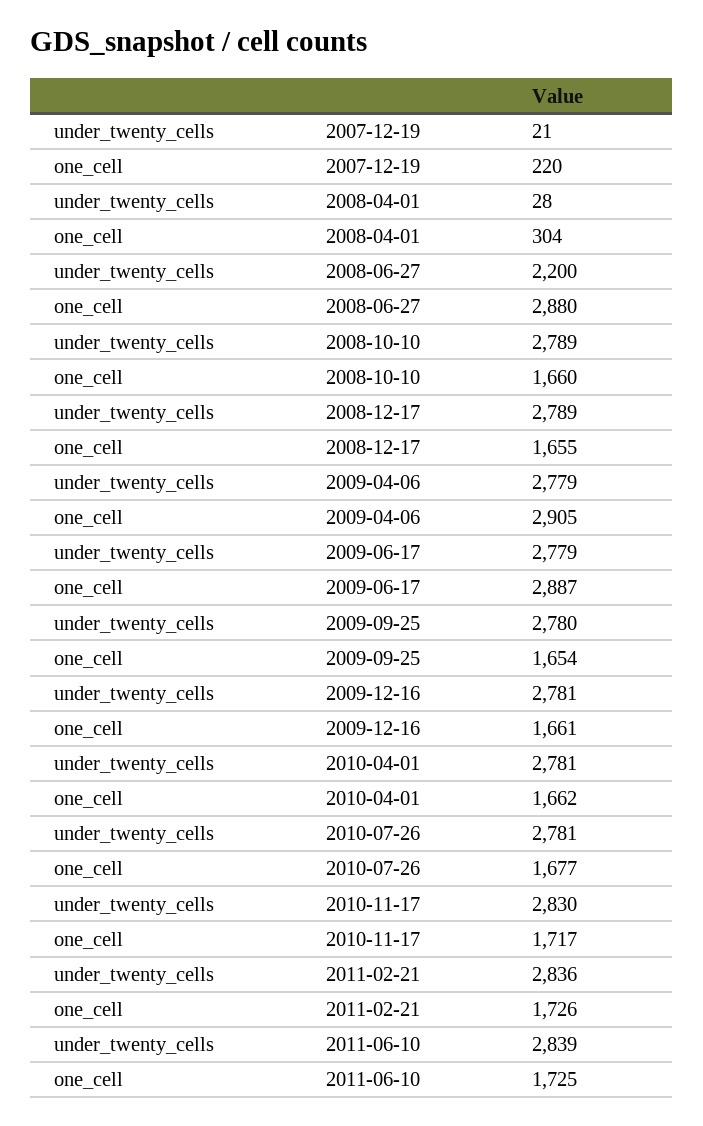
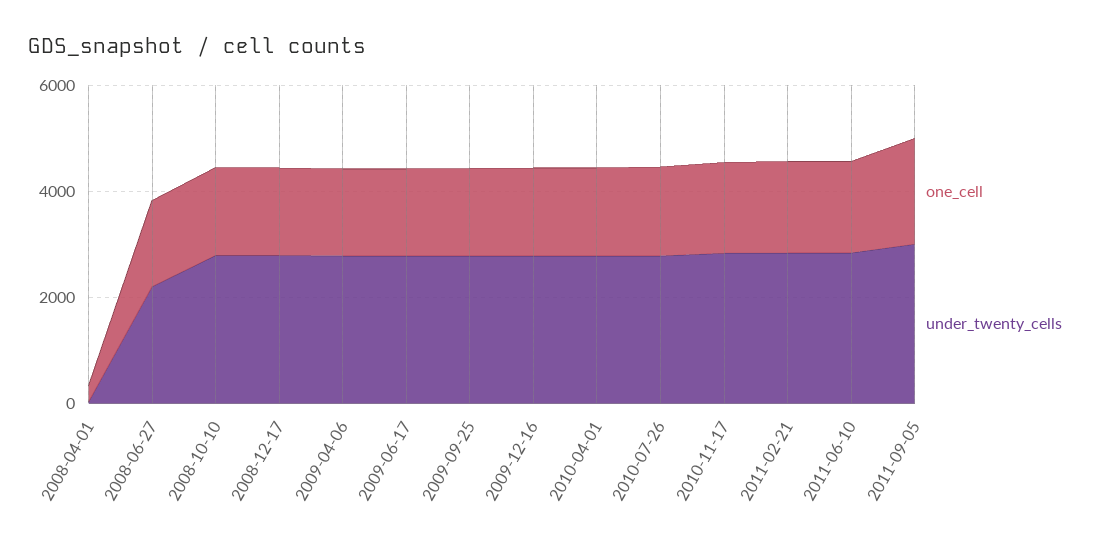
under_twenty_cells, 2007-12-19: 21 -> none
one_cell, 2007-12-19: 220 -> none
one_cell, 2008-06-27: 2880 -> 1500
one_cell, 2009-04-06: 2905 -> 1500
one_cell, 2009-06-17: 2887 -> 1500
one_cell, 2011-09-05: none -> 2000
under_twenty_cells, 2011-09-05: none -> 3000

